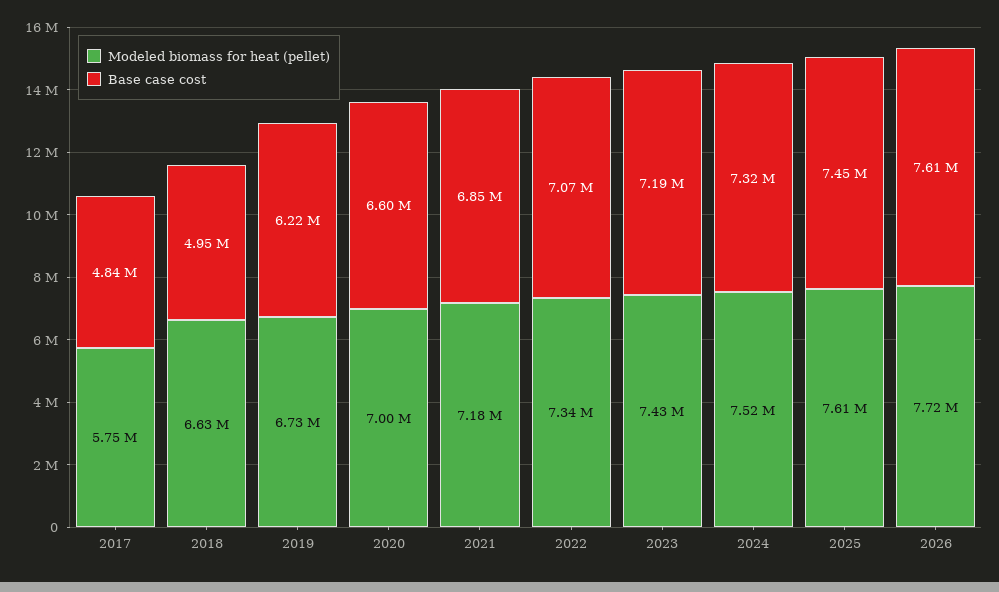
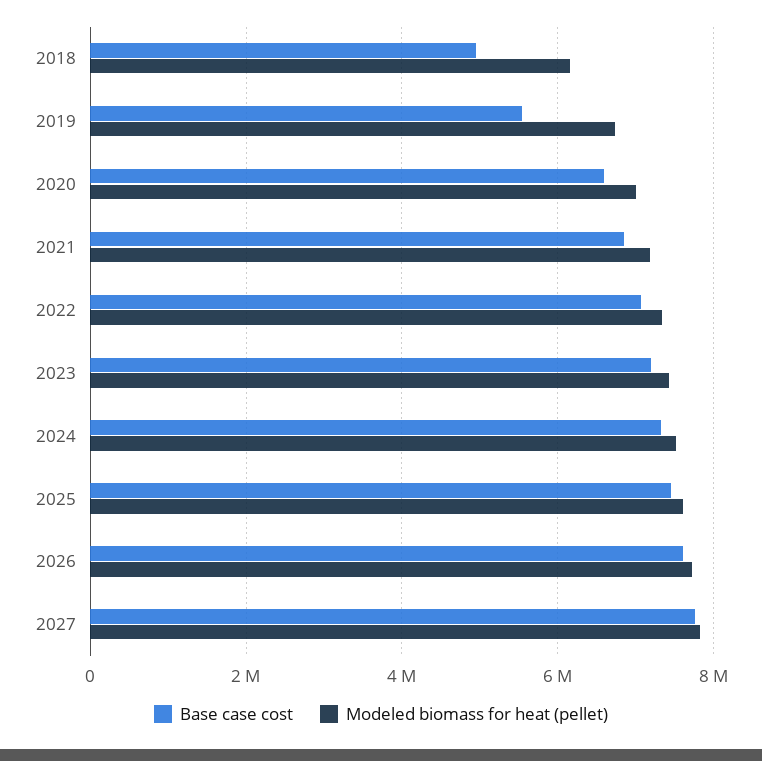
Modeled biomass for heat (pellet), 2017: 5750000 -> none
Base case cost, 2017: 4840000 -> none
Modeled biomass for heat (pellet), 2018: 6630000 -> 6200000
Base case cost, 2019: 6220000 -> 5600000
Base case cost, 2027: none -> 7800000
Modeled biomass for heat (pellet), 2027: none -> 7800000

